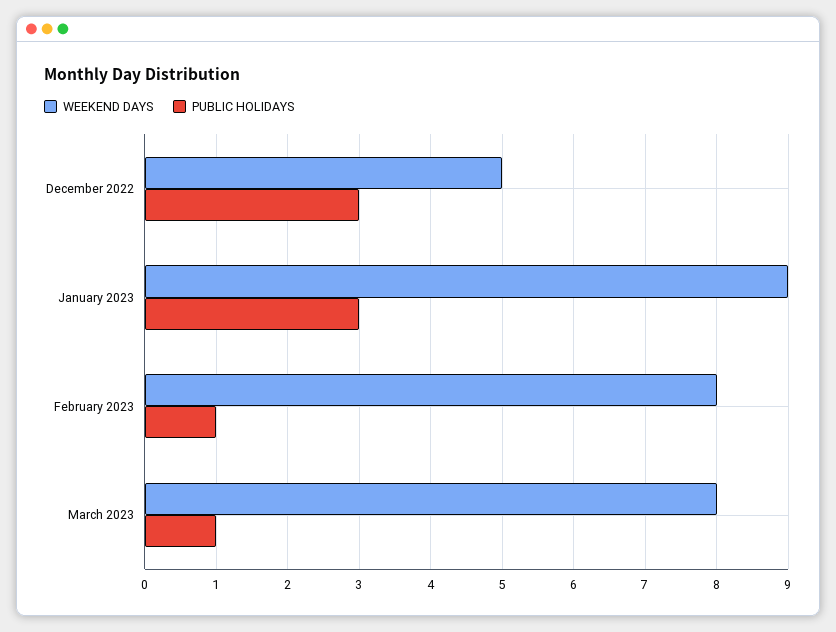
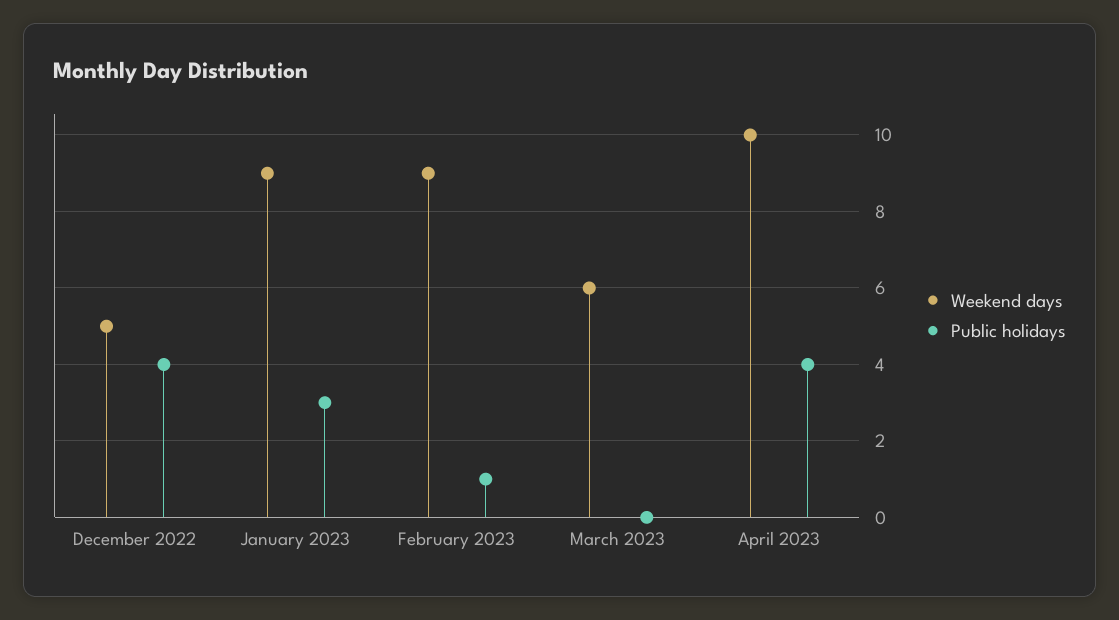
PUBLIC HOLIDAYS, December 2022: 3 -> 4
WEEKEND DAYS, February 2023: 8 -> 9
WEEKEND DAYS, March 2023: 8 -> 6
PUBLIC HOLIDAYS, March 2023: 1 -> 0
WEEKEND DAYS, April 2023: none -> 10
PUBLIC HOLIDAYS, April 2023: none -> 4

